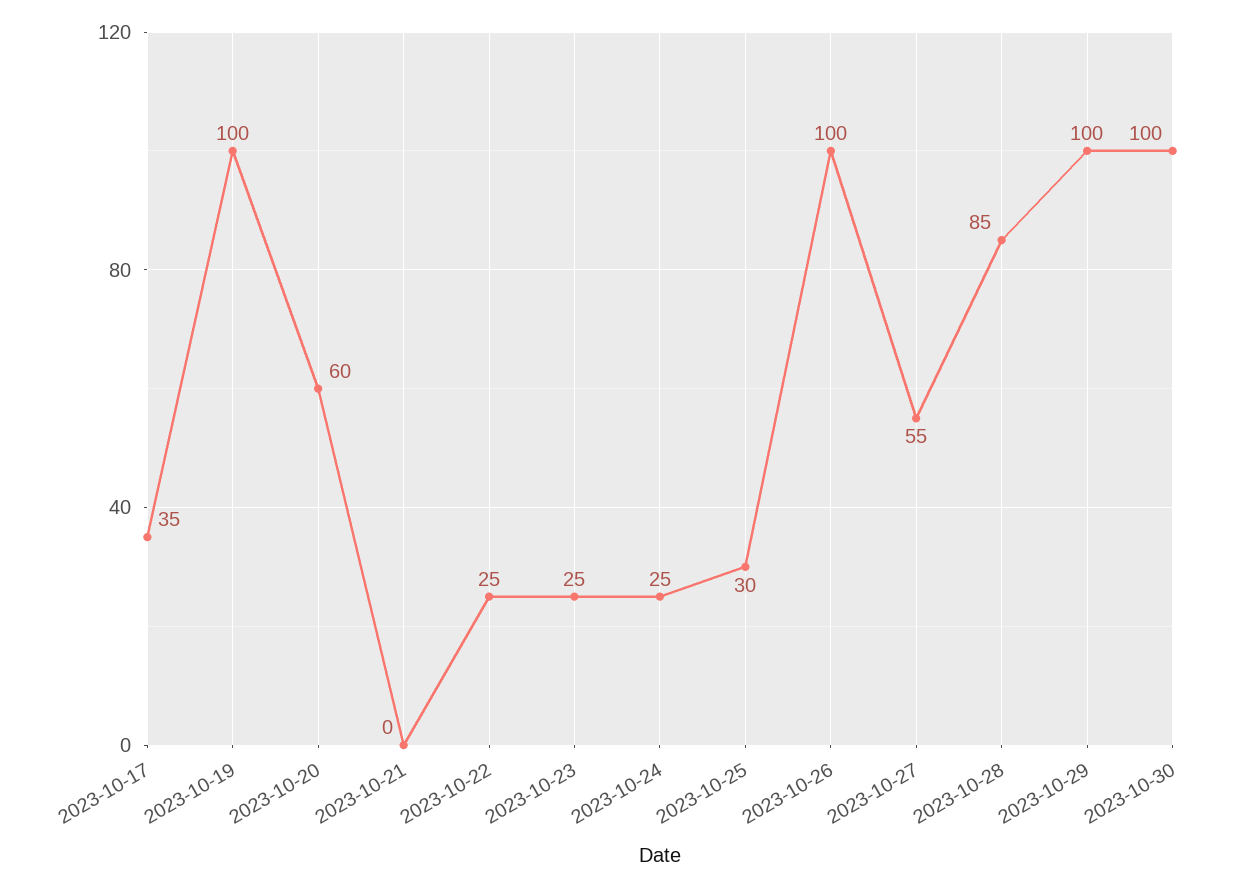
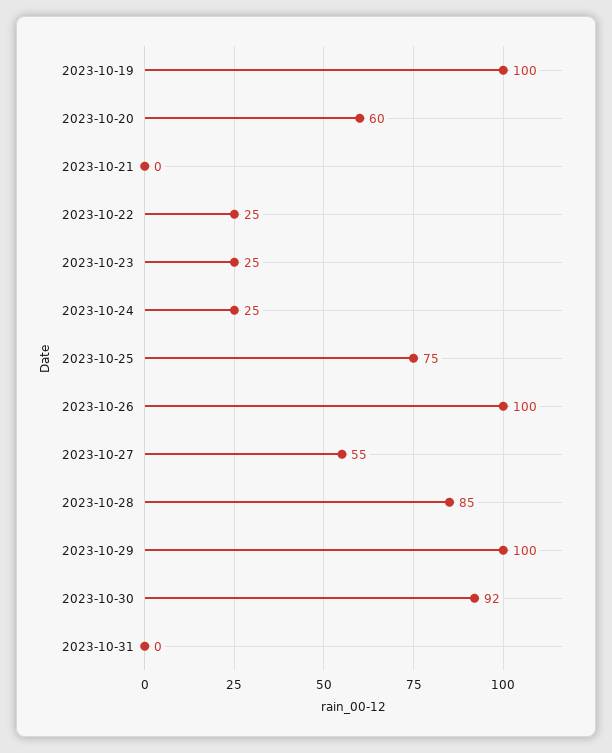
2023-10-17: 35 -> none
2023-10-25: 30 -> 75
2023-10-30: 100 -> 92
2023-10-31: none -> 0

